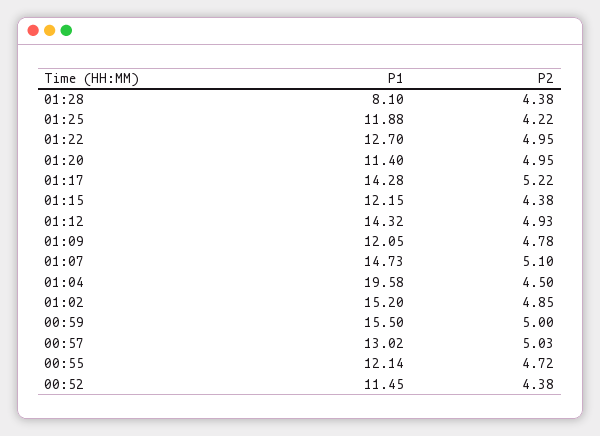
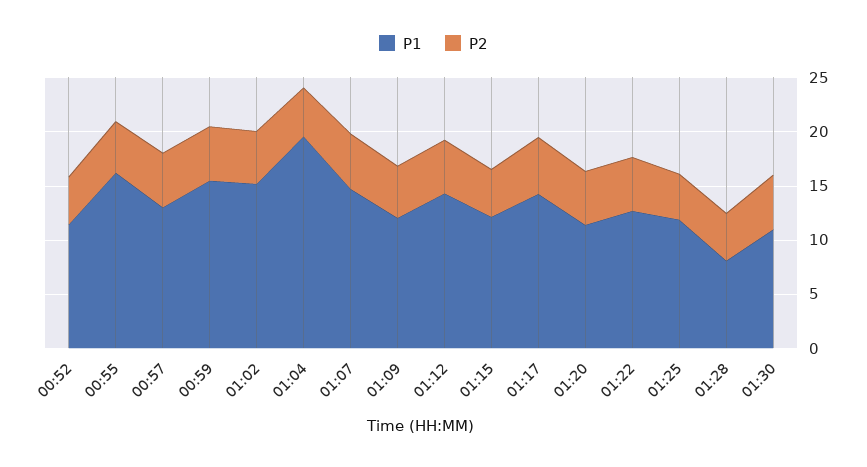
P1, 00:55: 12.14 -> 16
P1, 01:30: none -> 11
P2, 01:30: none -> 5

